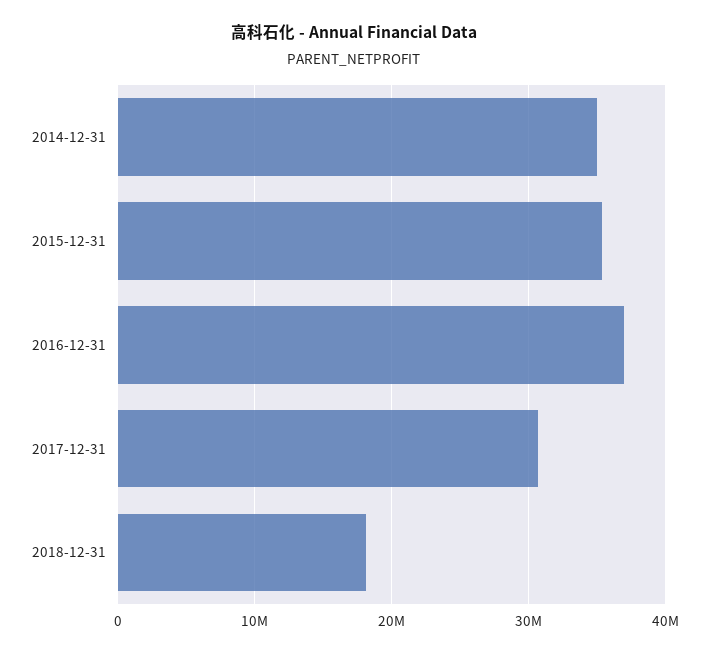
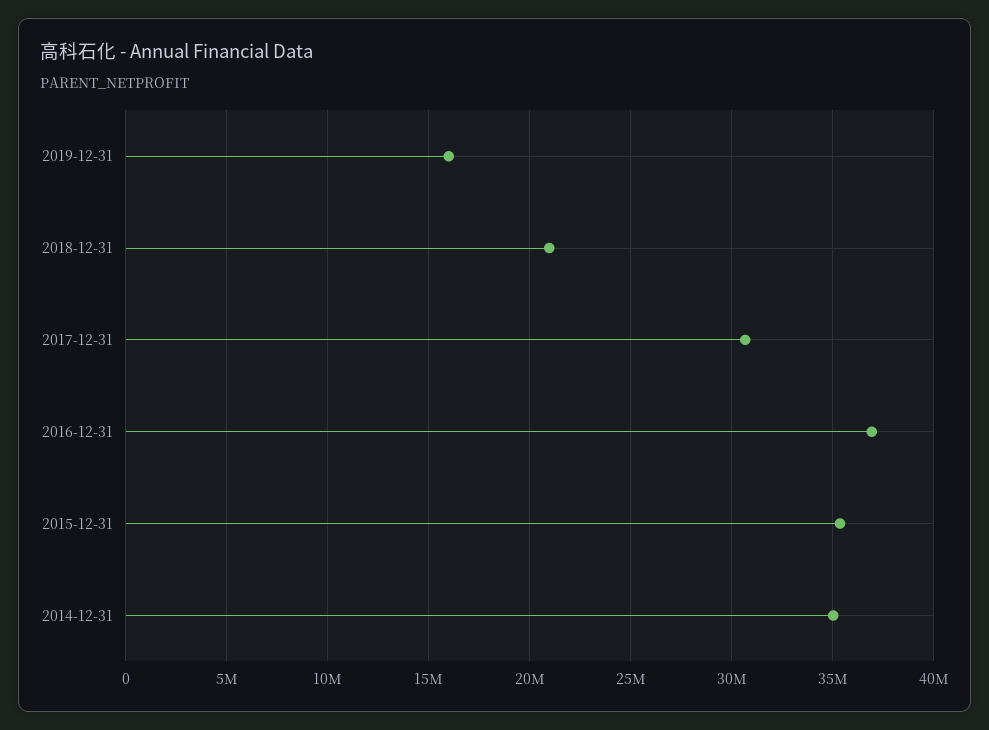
2018-12-31: 18000000 -> 21000000
2019-12-31: none -> 16000000

